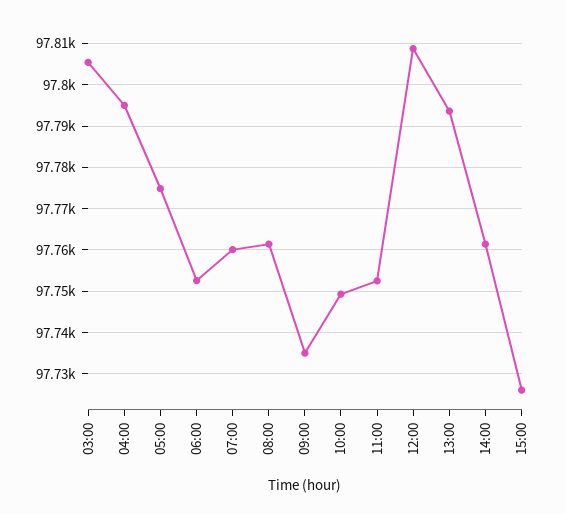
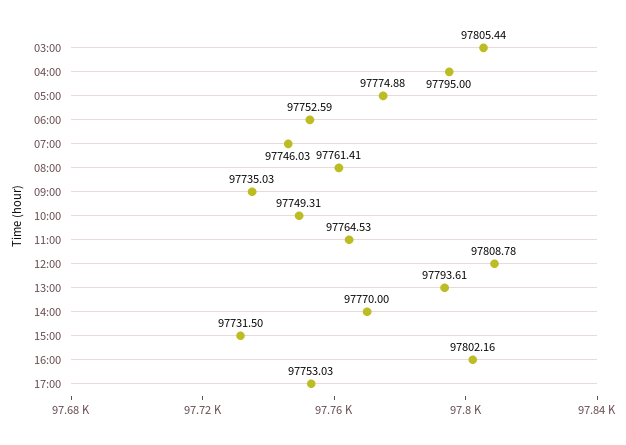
07:00: 97760 -> 97746.03
11:00: 97752 -> 97764.53
14:00: 97762 -> 97770
15:00: 97726 -> 97731.5
16:00: none -> 97802.16
17:00: none -> 97753.03

